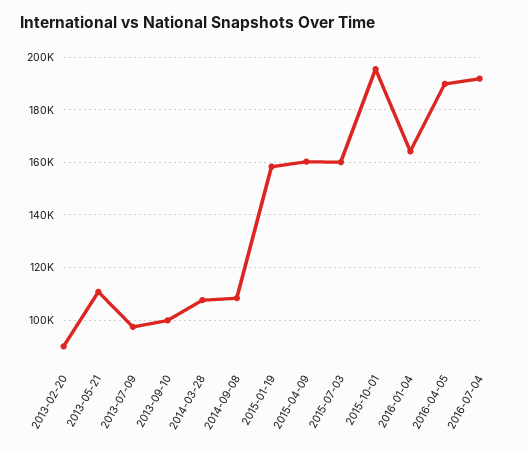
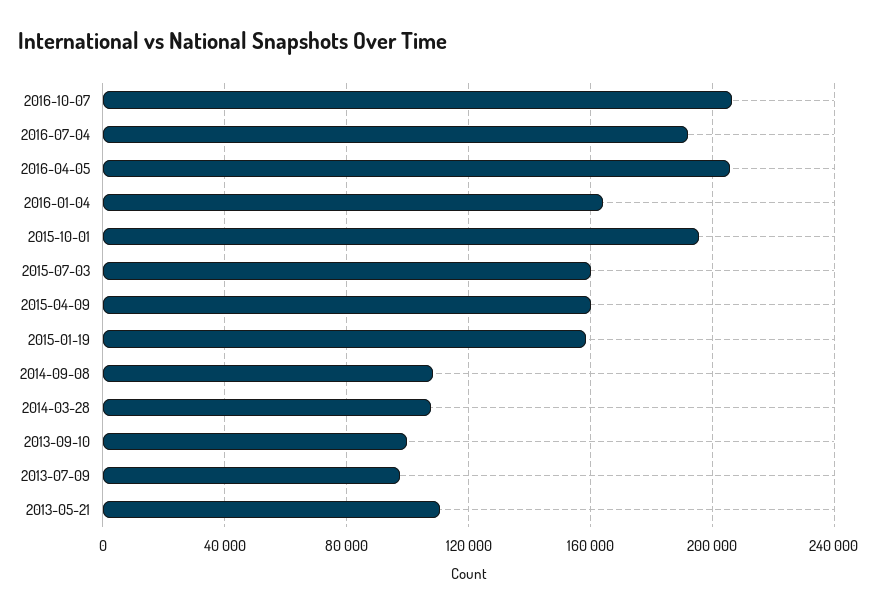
2013-02-20: 90000 -> none
2016-04-05: 190000 -> 205000
2016-10-07: none -> 205000

